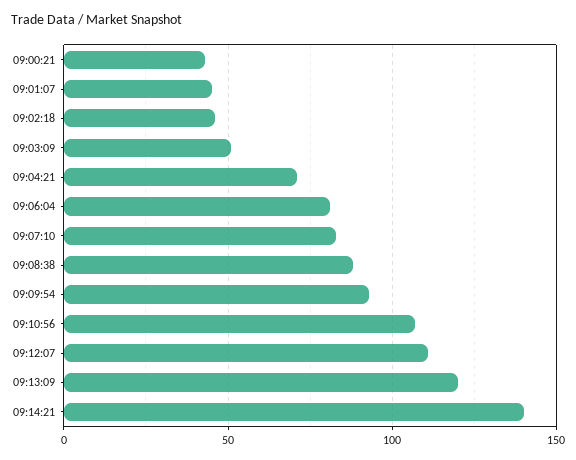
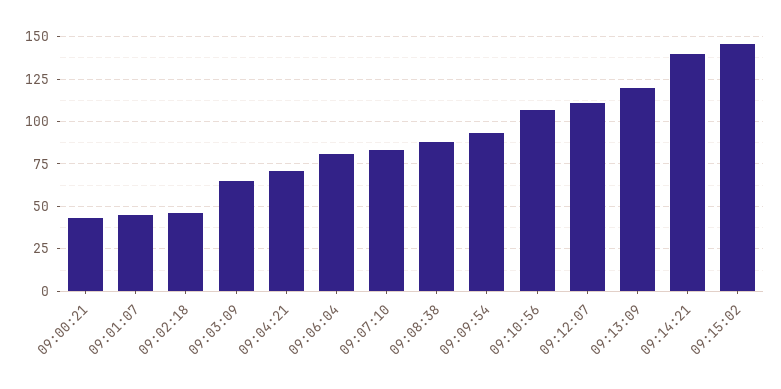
09:03:09: 50 -> 65
09:15:02: none -> 145

